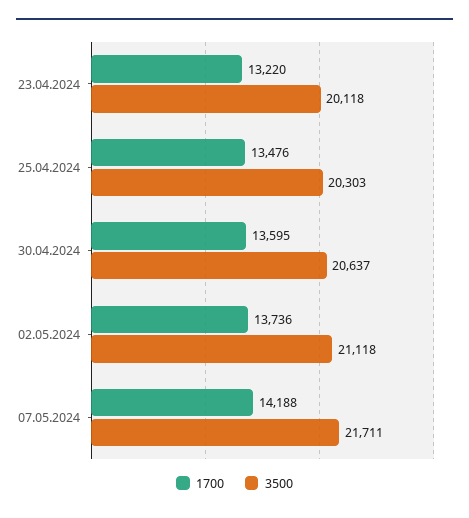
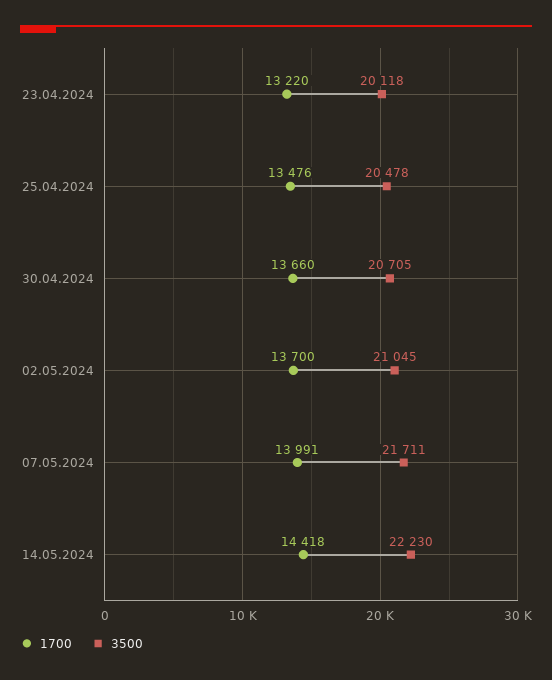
3500, 25.04.2024: 20303 -> 20478
1700, 30.04.2024: 13595 -> 13660
3500, 30.04.2024: 20637 -> 20705
1700, 02.05.2024: 13736 -> 13700
3500, 02.05.2024: 21118 -> 21045
1700, 07.05.2024: 14188 -> 13991
1700, 14.05.2024: none -> 14418
3500, 14.05.2024: none -> 22230

